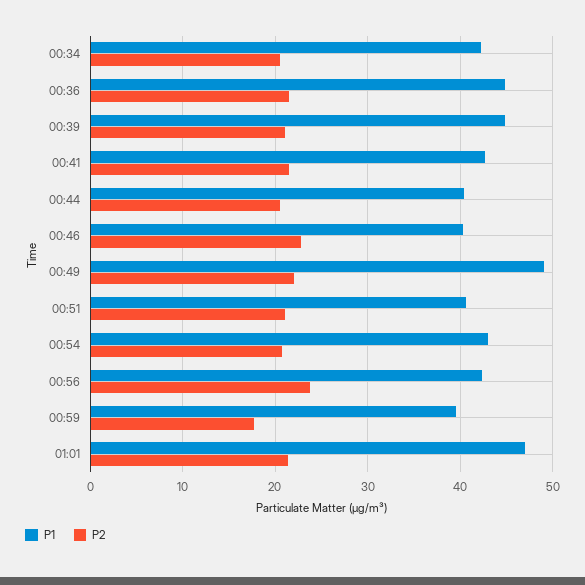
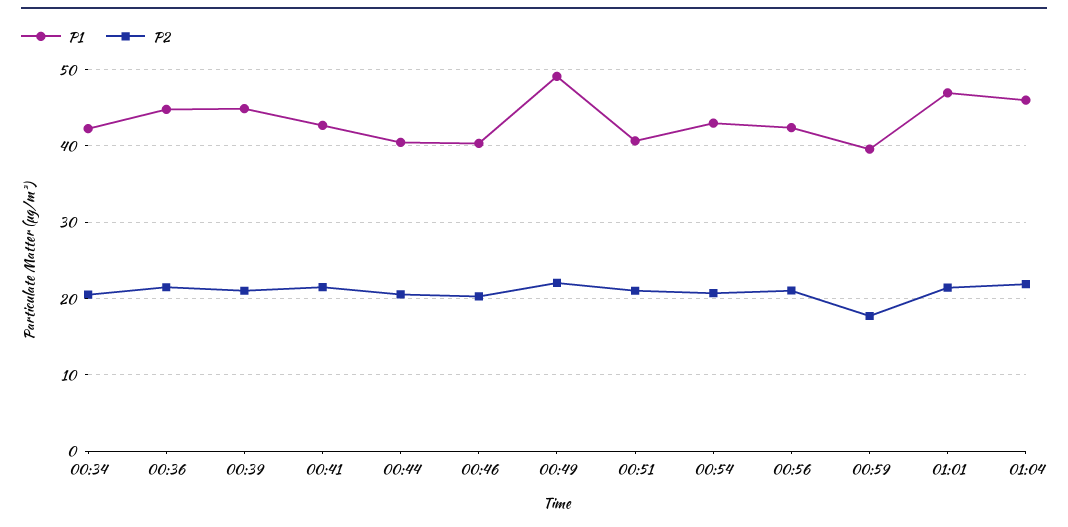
P2, 00:46: 23 -> 20
P2, 00:56: 24 -> 21
P1, 01:04: none -> 46
P2, 01:04: none -> 22

